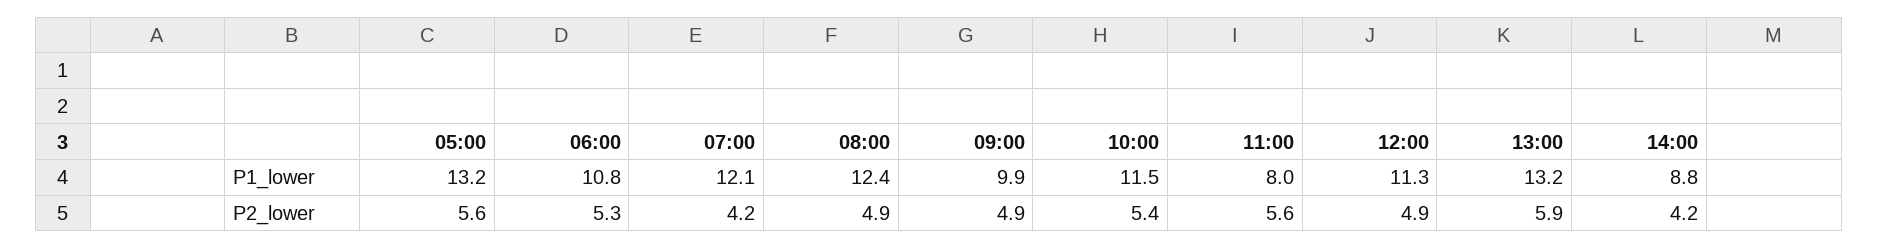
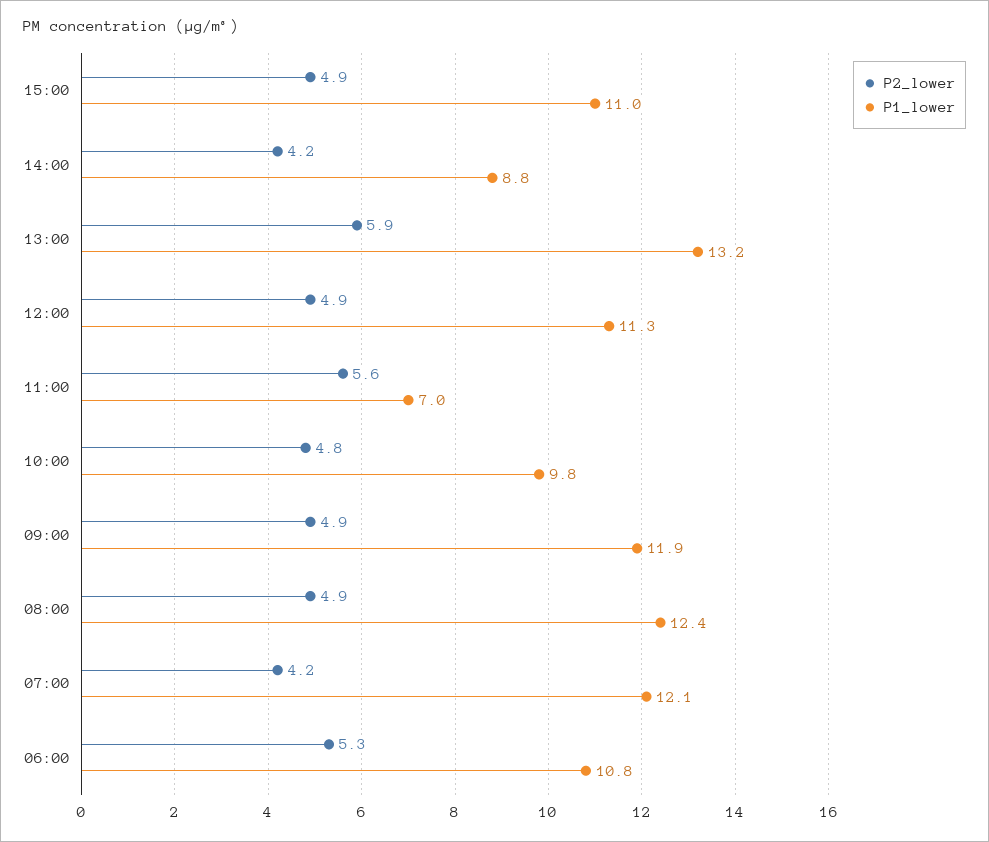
P1_lower, 05:00: 13.2 -> none
P1_lower, 09:00: 9.9 -> 11.9
P1_lower, 10:00: 11.5 -> 9.8
P1_lower, 11:00: 8 -> 7
P2_lower, 05:00: 5.6 -> none
P2_lower, 10:00: 5.4 -> 4.8
P2_lower, 15:00: none -> 4.9
P1_lower, 15:00: none -> 11

